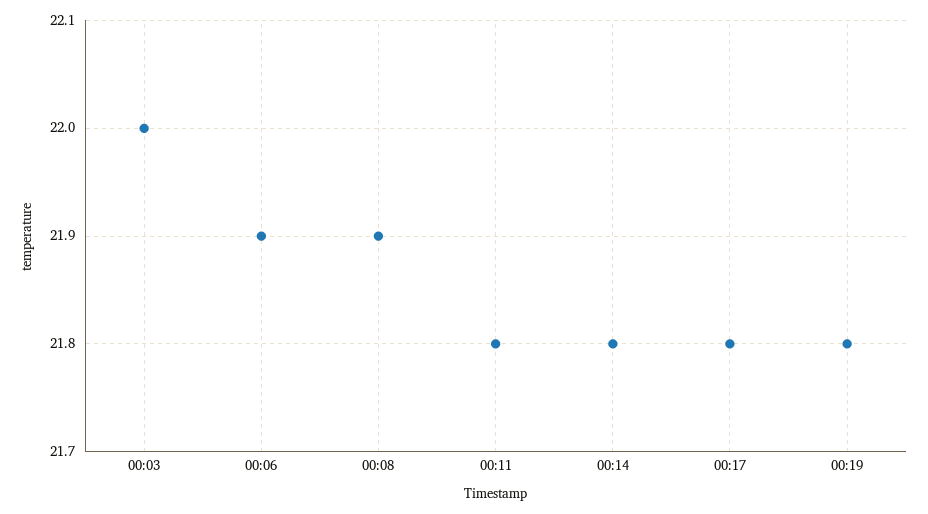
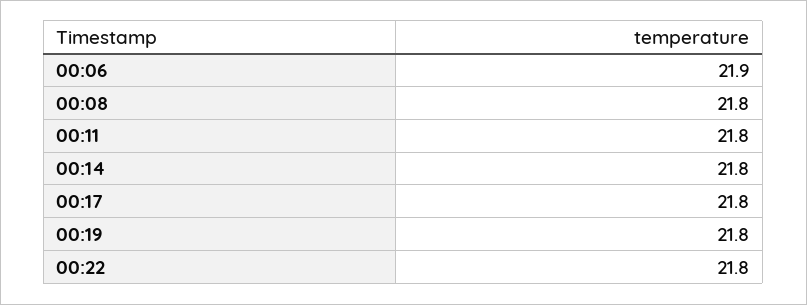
00:03: 22 -> none
00:08: 21.9 -> 21.8
00:22: none -> 21.8

